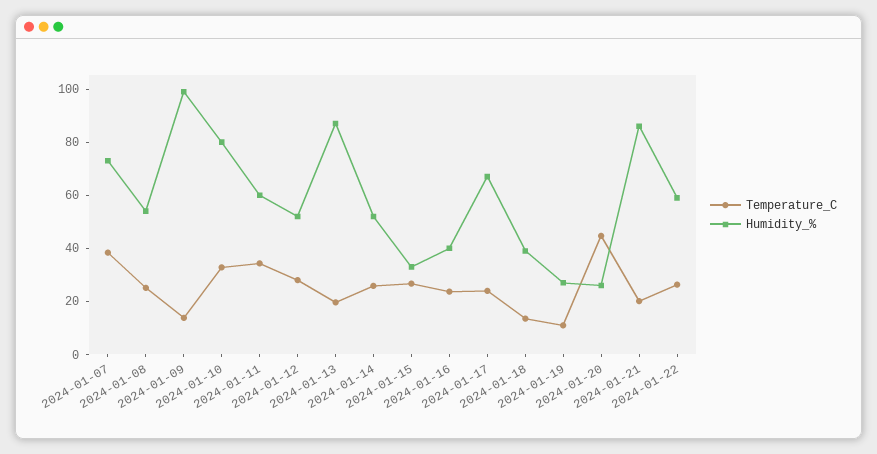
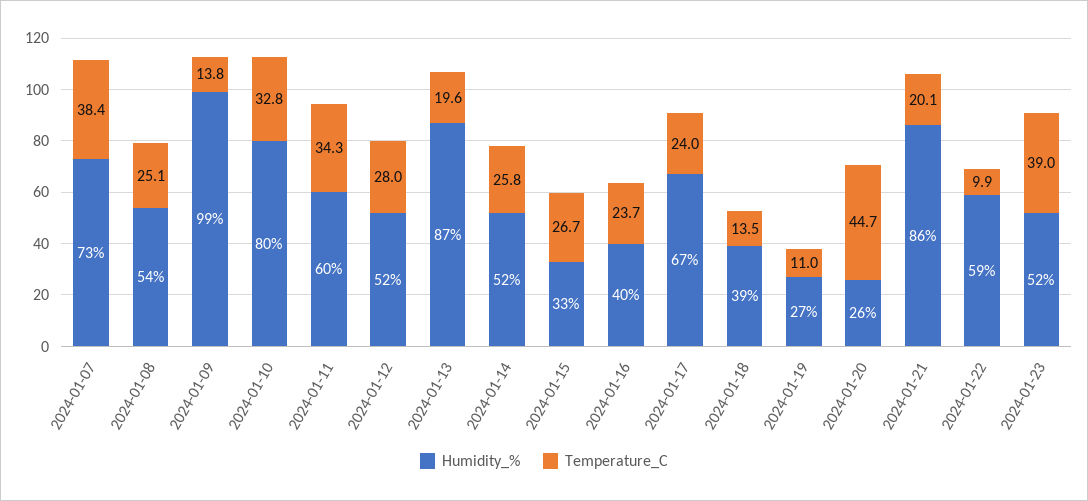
Temperature_C, 2024-01-22: 25 -> 9.9
Humidity_%, 2024-01-23: none -> 52
Temperature_C, 2024-01-23: none -> 39

